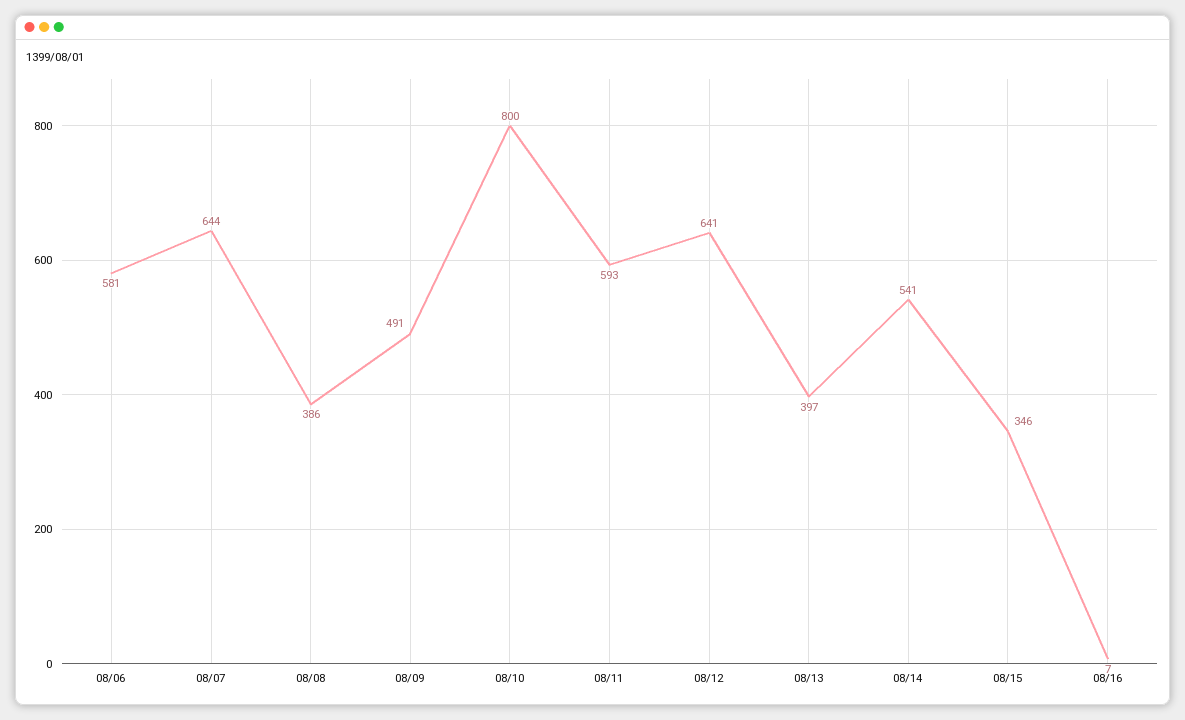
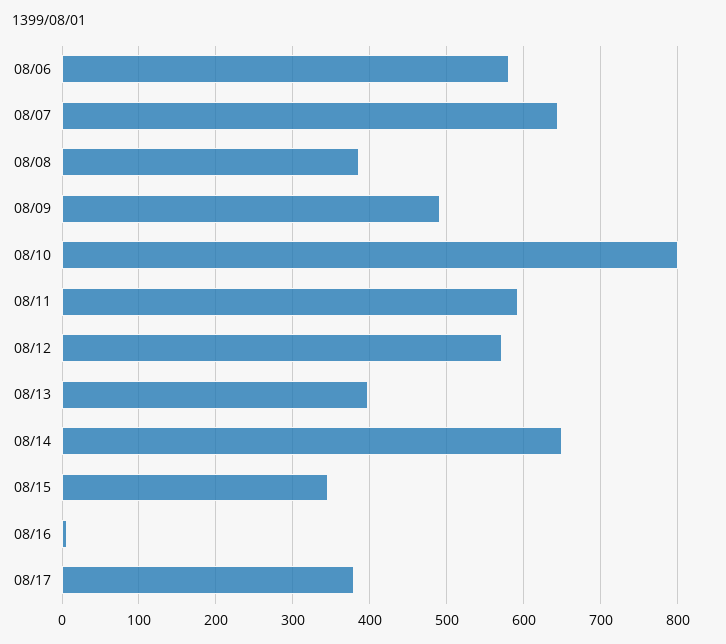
08/12: 641 -> 570
08/14: 541 -> 650
08/17: none -> 380

